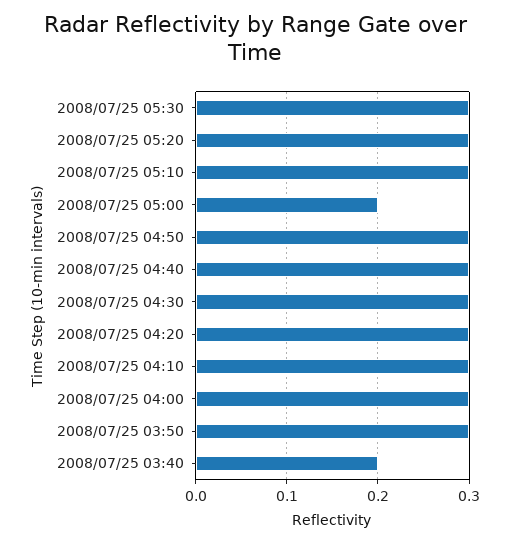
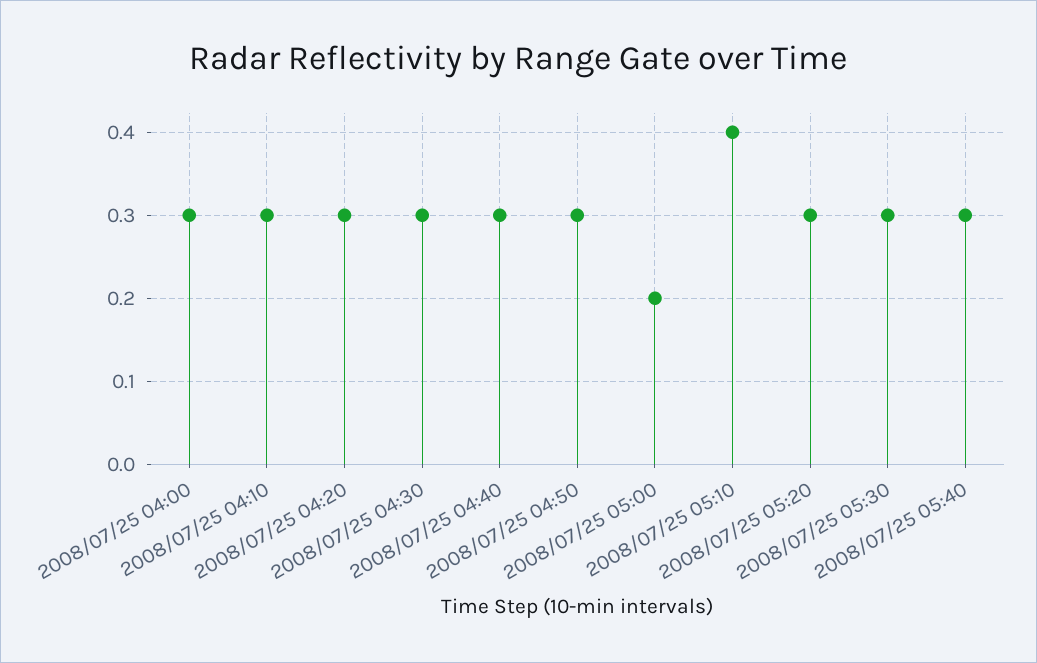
2008/07/25 05:10: 0.3 -> 0.4
2008/07/25 03:50: 0.3 -> none
2008/07/25 03:40: 0.2 -> none
2008/07/25 05:40: none -> 0.3

